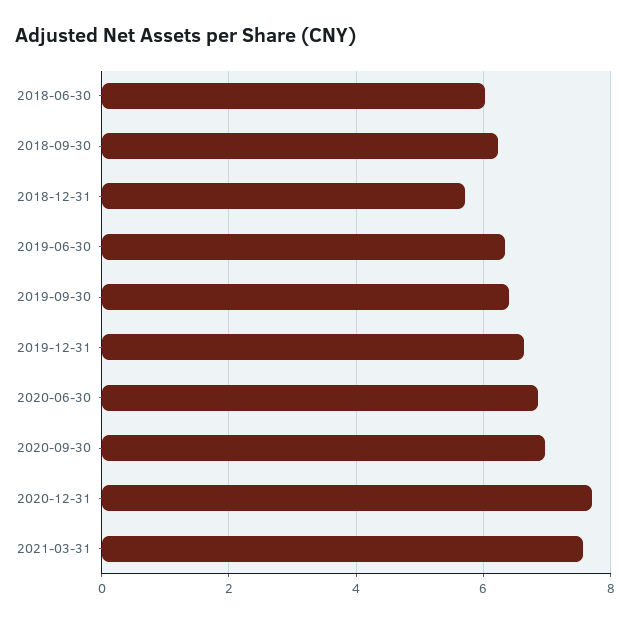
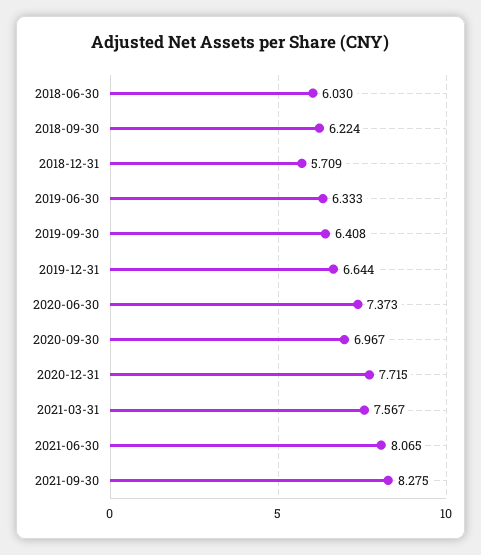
2020-06-30: 6.8 -> 7.373
2021-06-30: none -> 8.065
2021-09-30: none -> 8.275

